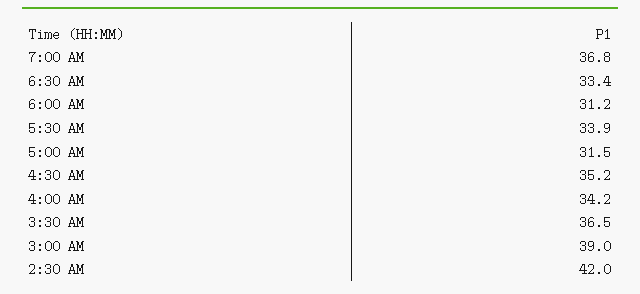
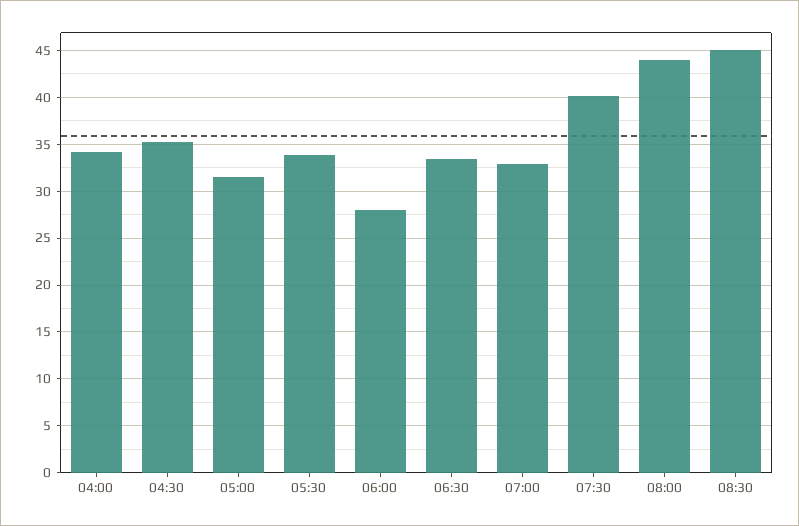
7:00 AM: 36.8 -> 33
6:00 AM: 31.2 -> 28
3:30 AM: 36.5 -> none
3:00 AM: 39 -> none
2:30 AM: 42 -> none
07:30: none -> 40
08:00: none -> 44
08:30: none -> 45

